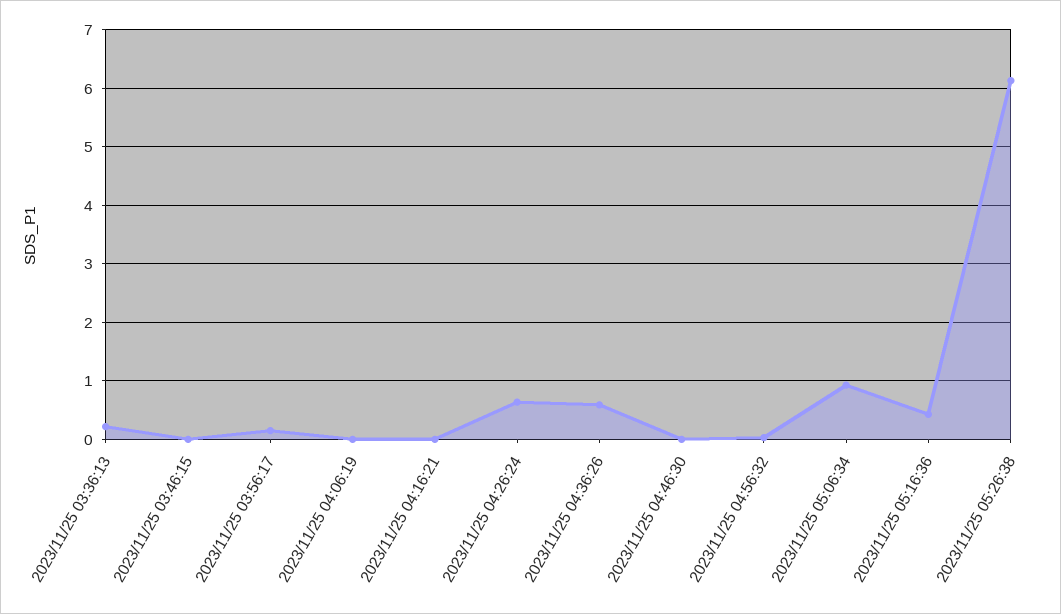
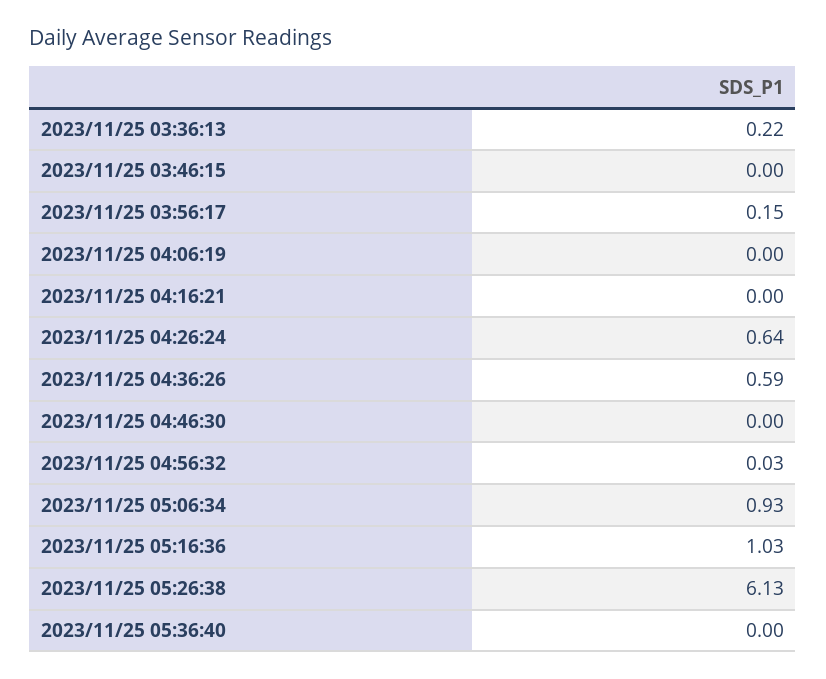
2023/11/25 05:16:36: 0.4 -> 1.03
2023/11/25 05:36:40: none -> 0

